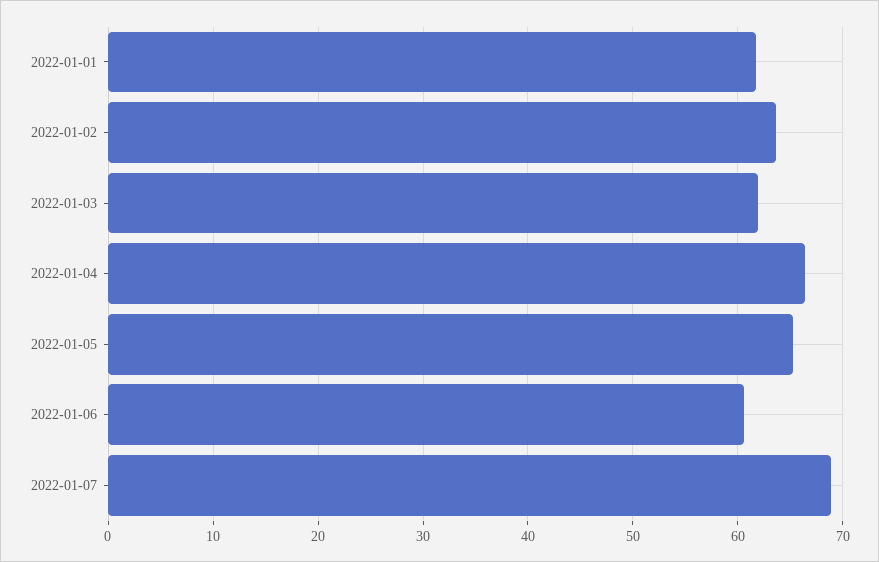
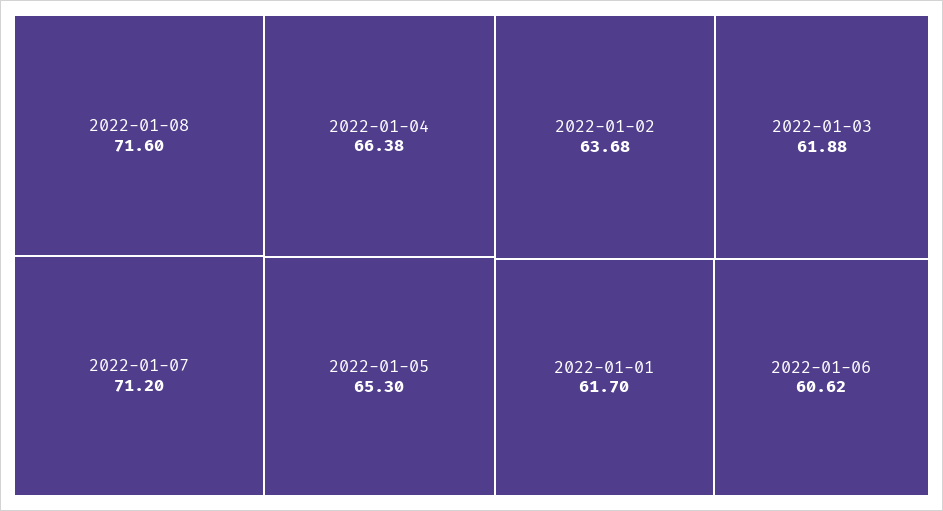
2022-01-07: 69 -> 71.2
2022-01-08: none -> 71.6

